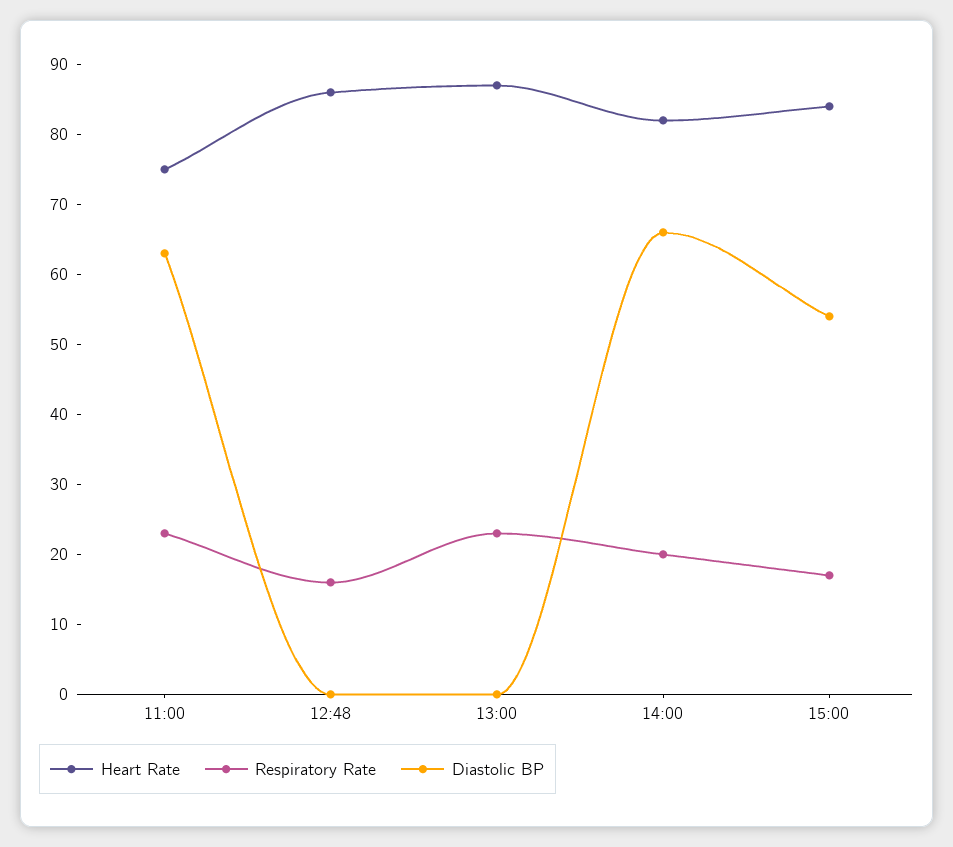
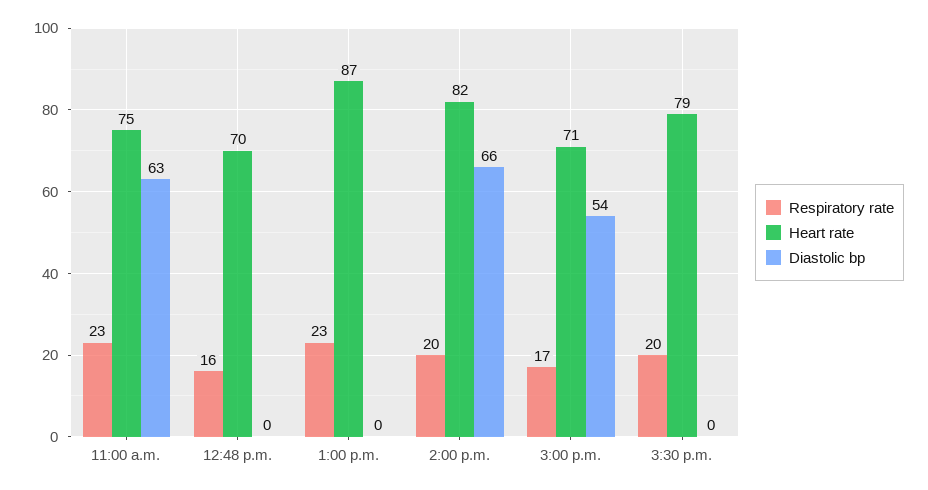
Heart Rate, 12:48: 85 -> 70
Heart Rate, 15:00: 85 -> 71
Respiratory Rate, 3:30 p.m.: none -> 20
Heart Rate, 3:30 p.m.: none -> 79
Diastolic BP, 3:30 p.m.: none -> 0

